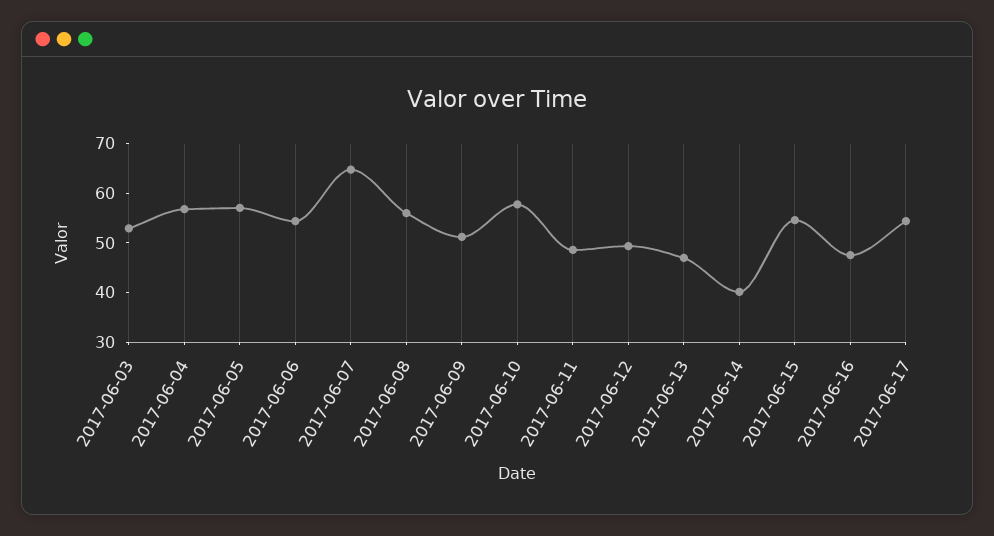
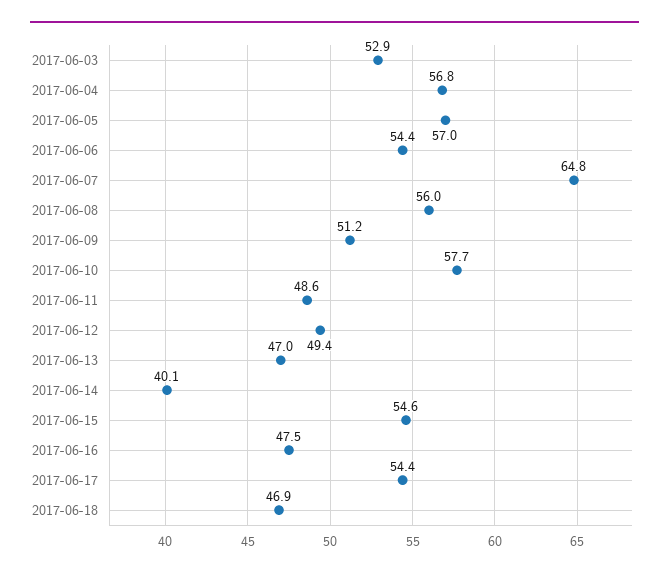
2017-06-18: none -> 46.9

